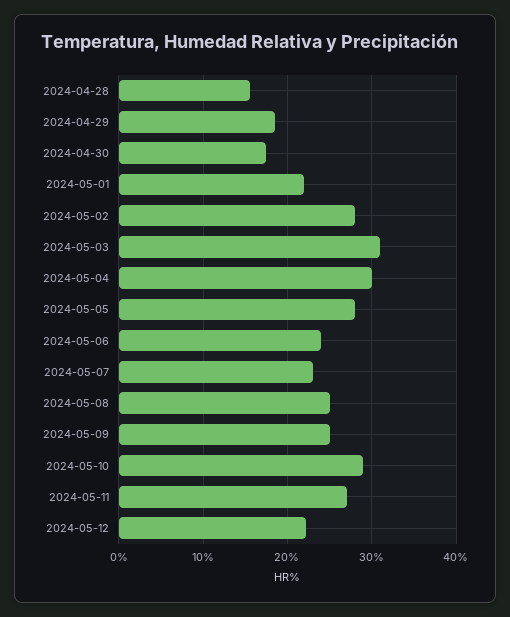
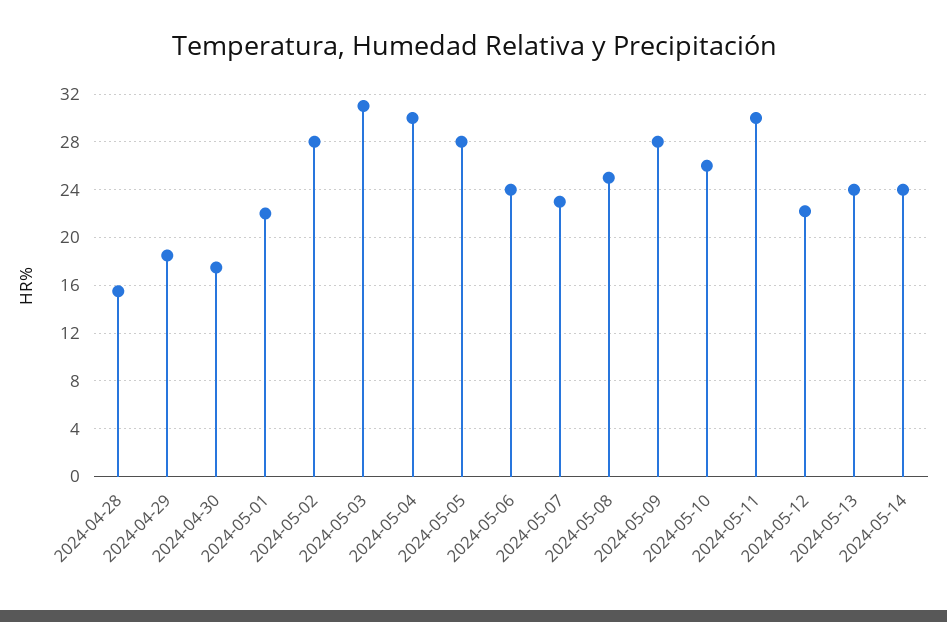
2024-05-09: 25 -> 28
2024-05-10: 29 -> 26
2024-05-11: 27 -> 30
2024-05-13: none -> 24
2024-05-14: none -> 24

